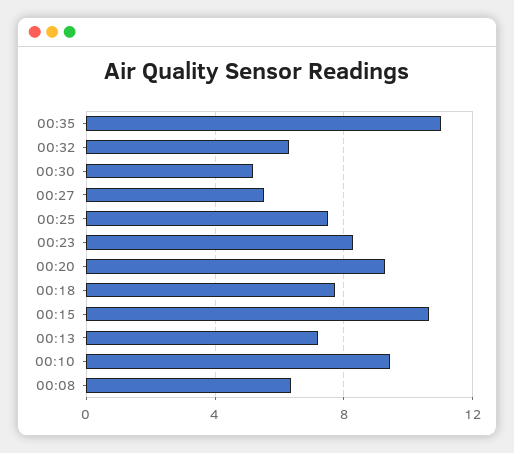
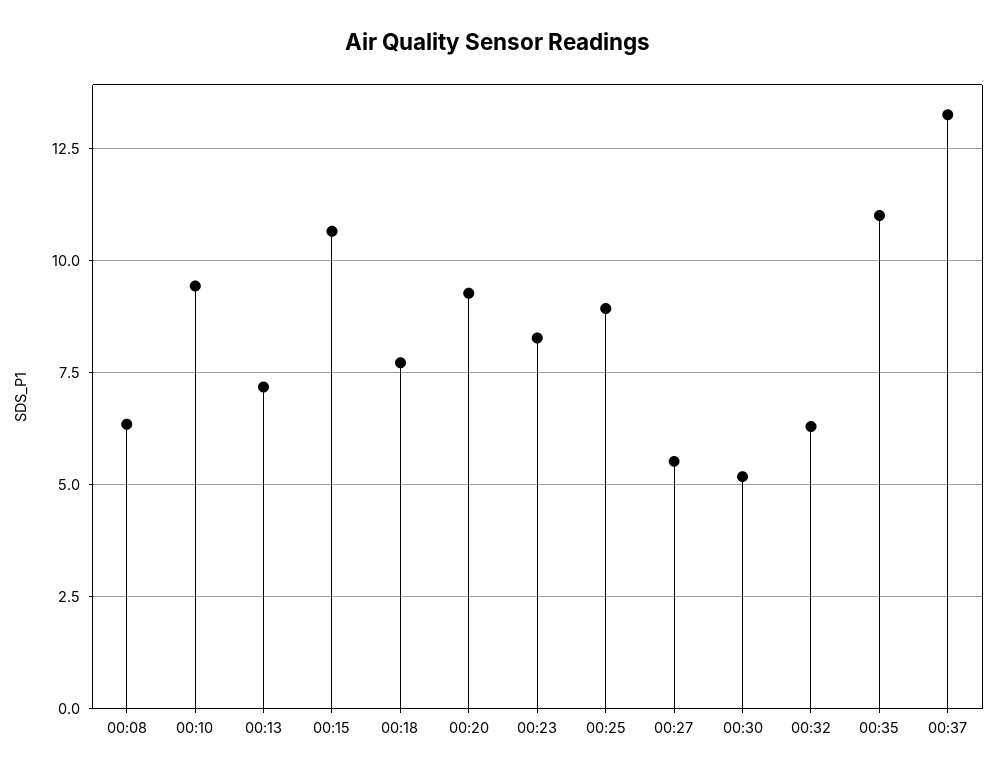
00:25: 7.5 -> 9
00:37: none -> 13.25

